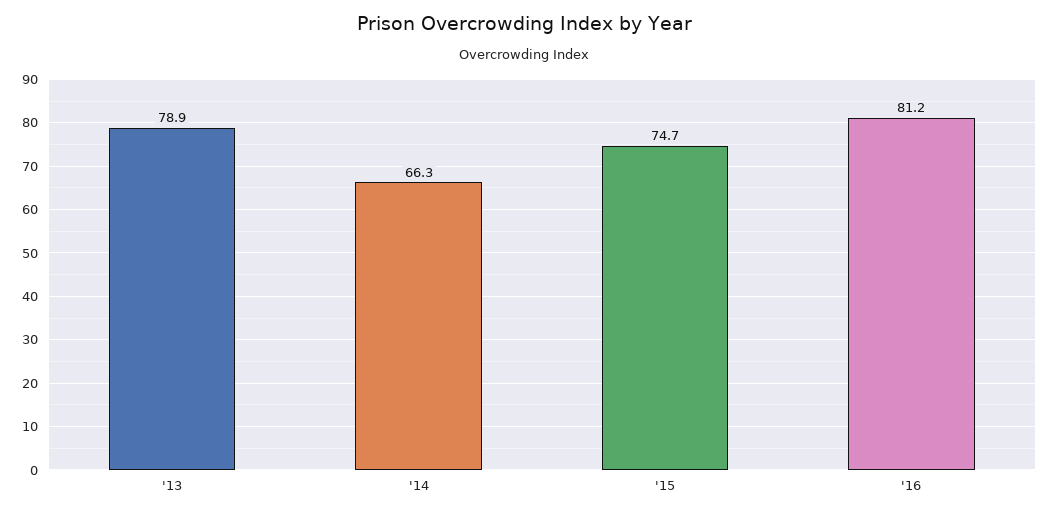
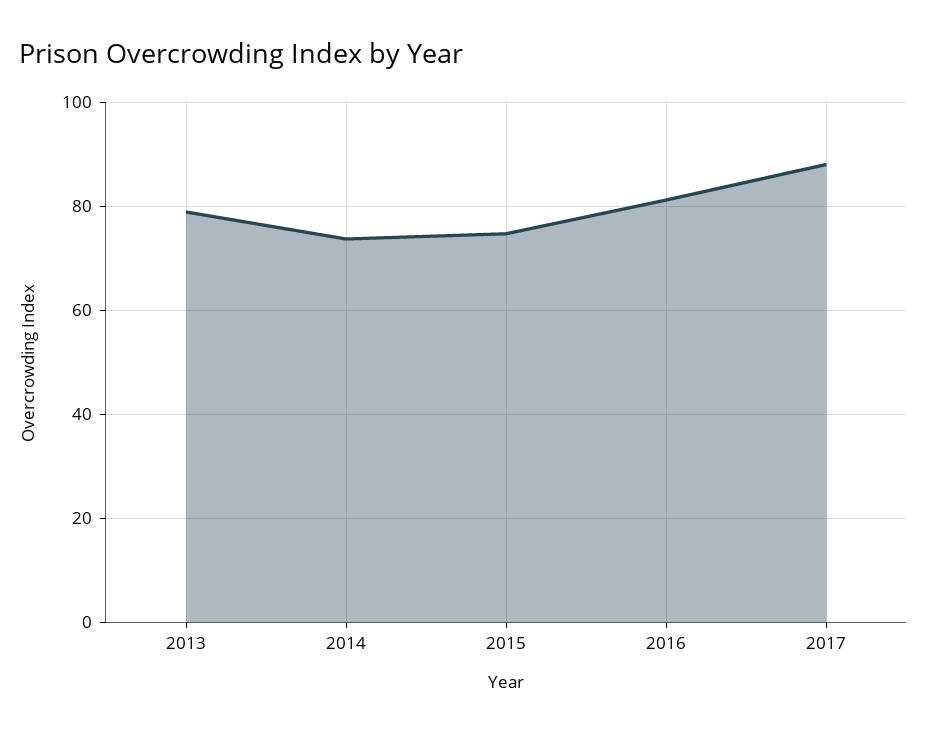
'14: 66.3 -> 74
2017: none -> 88

